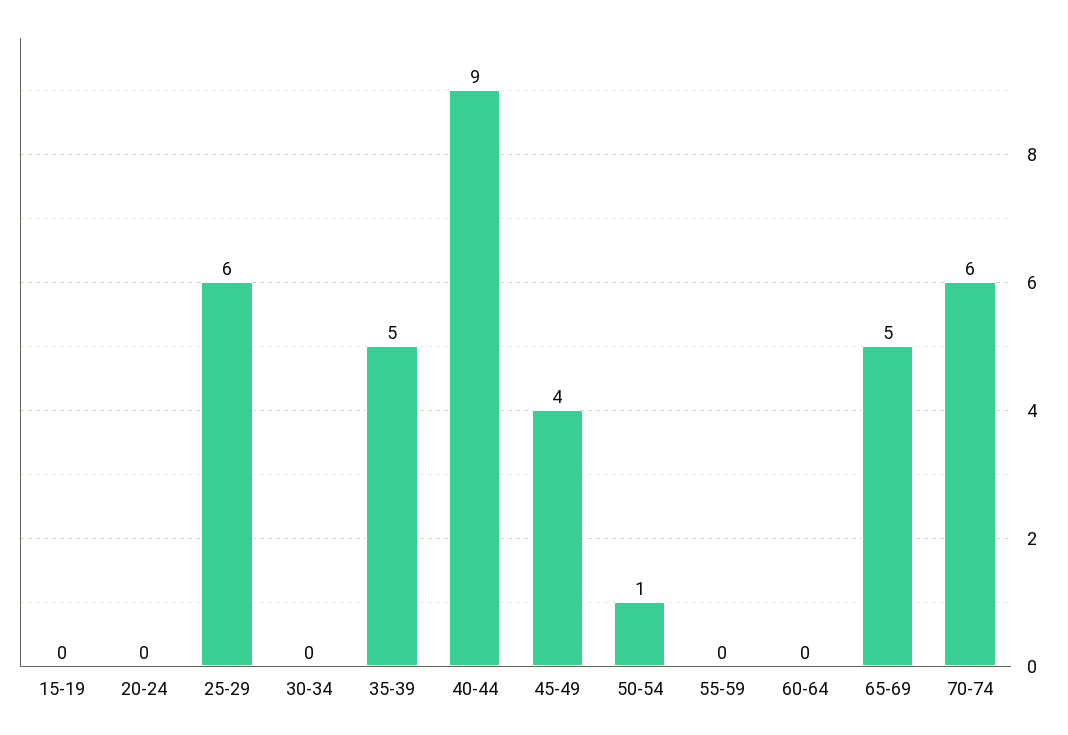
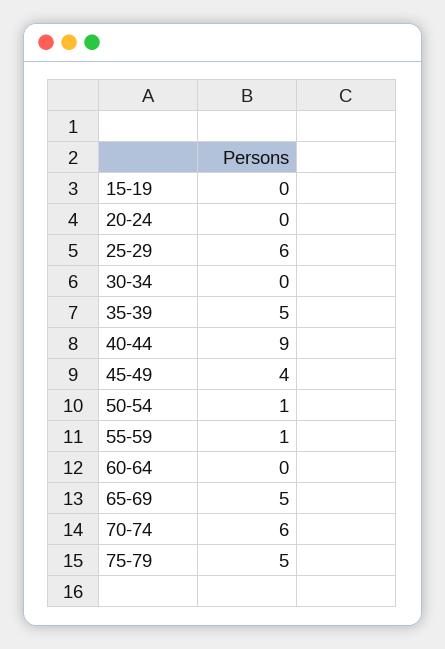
55-59: 0 -> 1
75-79: none -> 5

